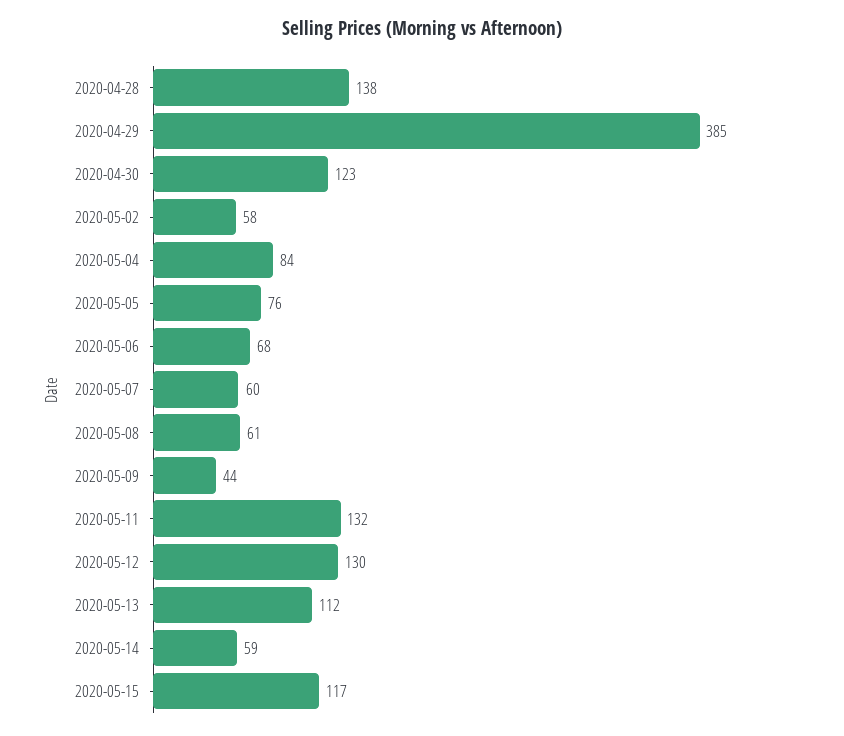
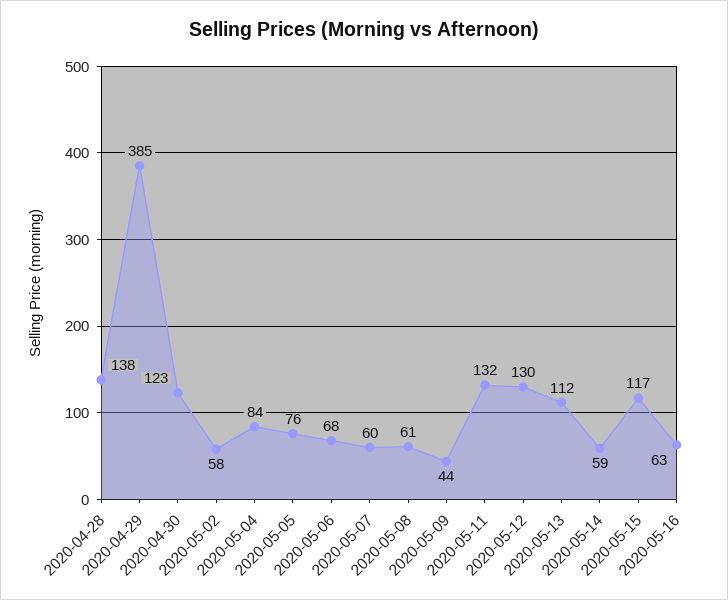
2020-05-16: none -> 63

